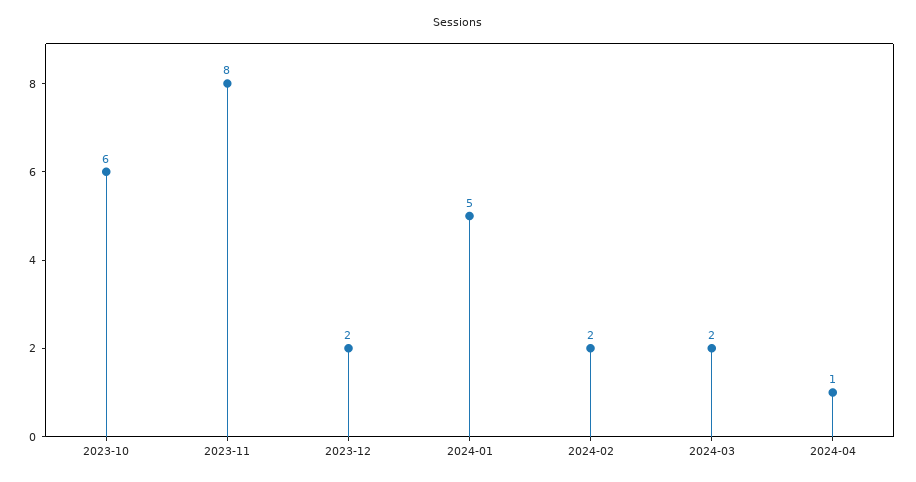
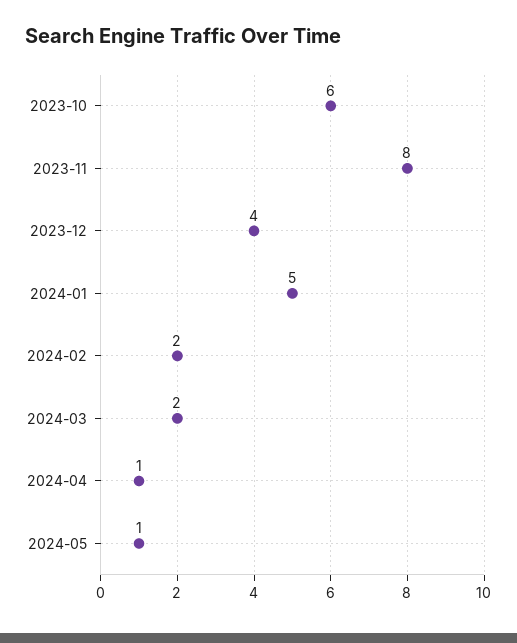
2023-12: 2 -> 4
2024-05: none -> 1

